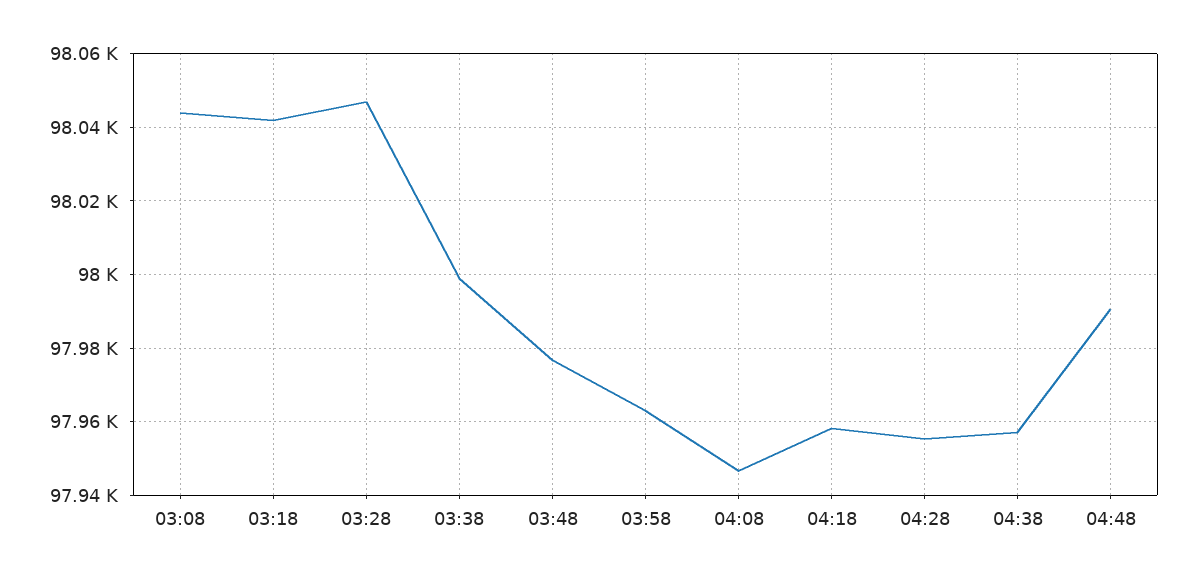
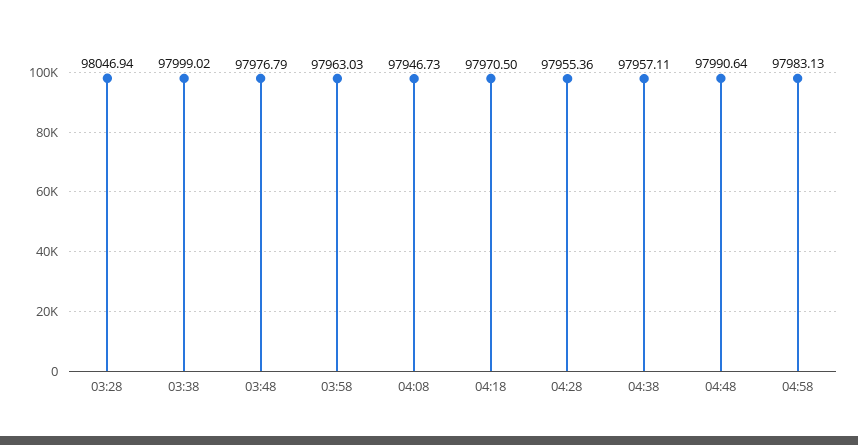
03:08: 98044 -> none
03:18: 98042 -> none
04:18: 97958 -> 97970.5
04:58: none -> 97983.13

